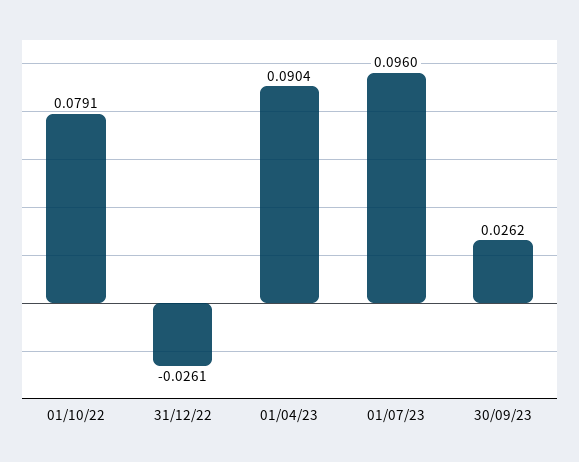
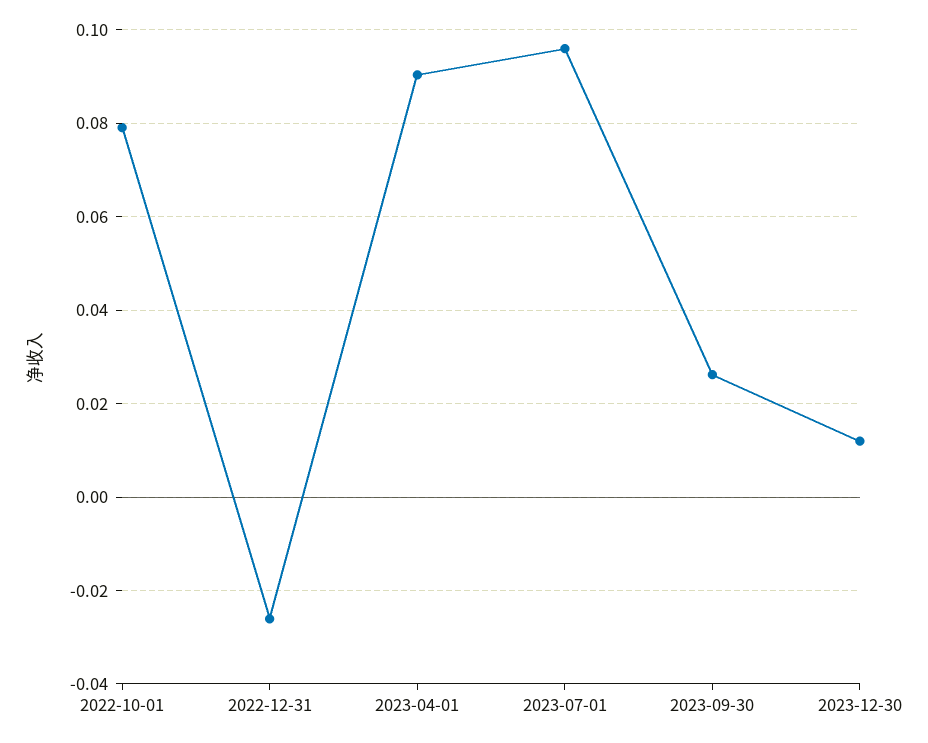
2023-12-30: none -> 0.012

